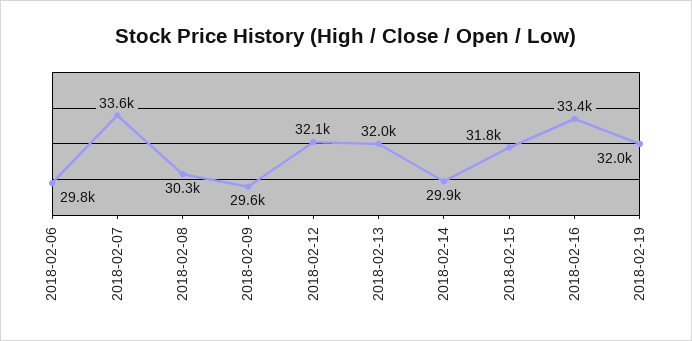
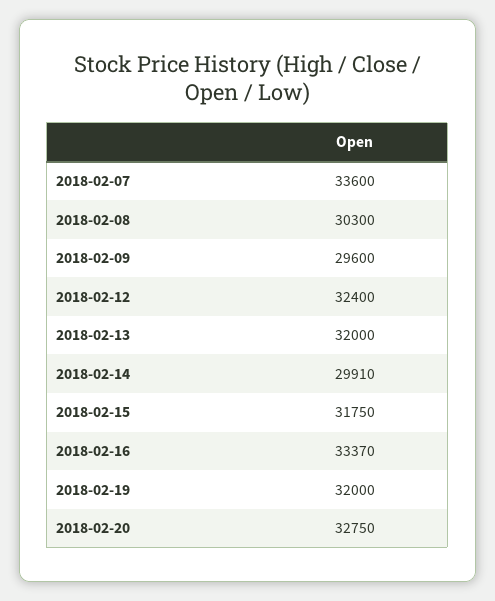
2018-02-06: 29800 -> none
2018-02-12: 32100 -> 32400
2018-02-20: none -> 32750

